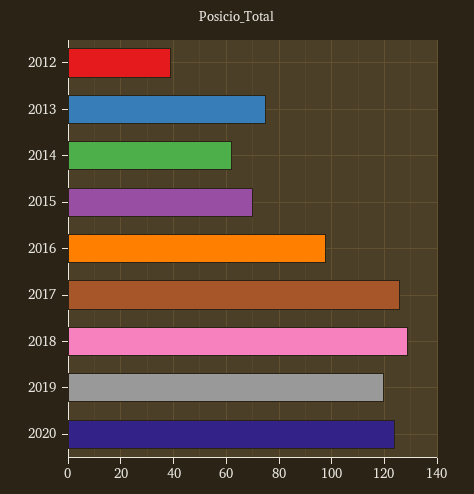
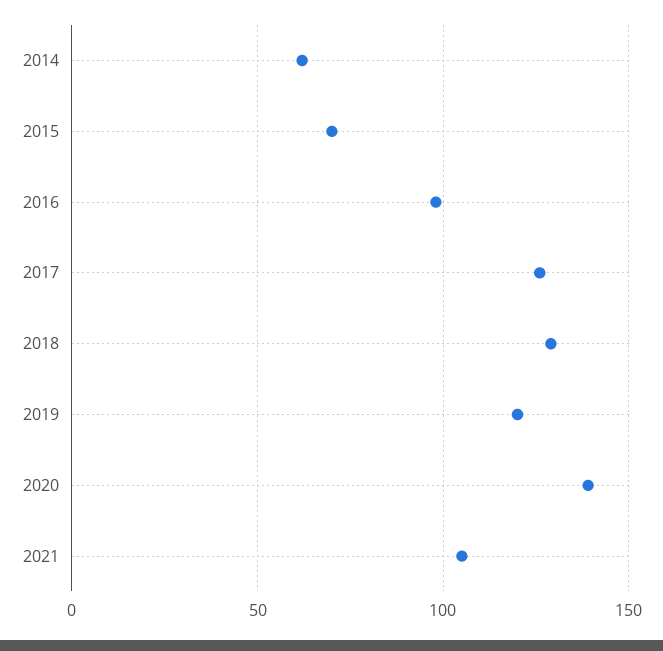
2012: 40 -> none
2013: 75 -> none
2020: 125 -> 140
2021: none -> 105

